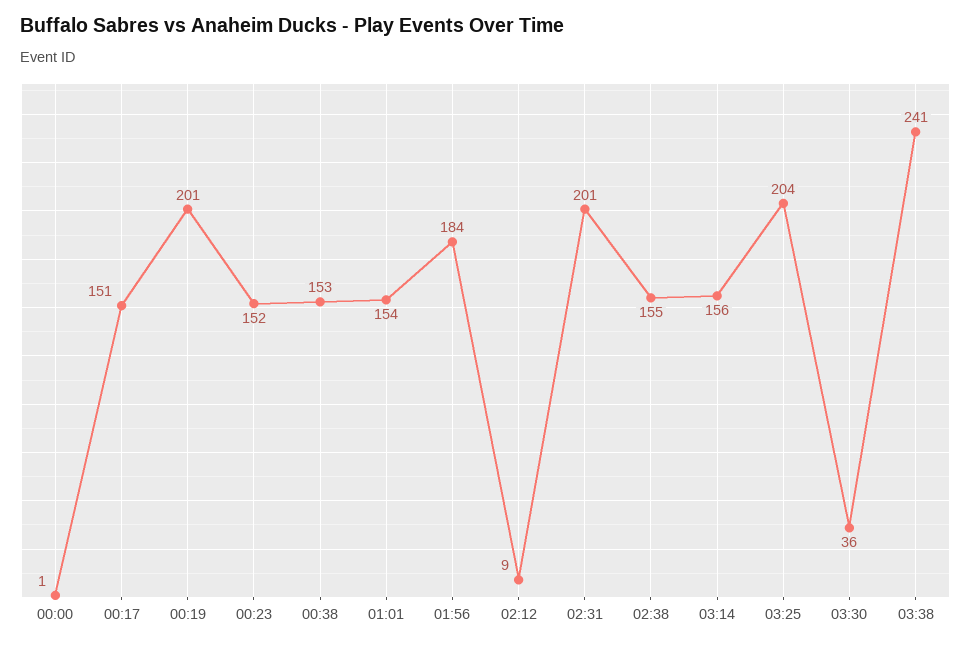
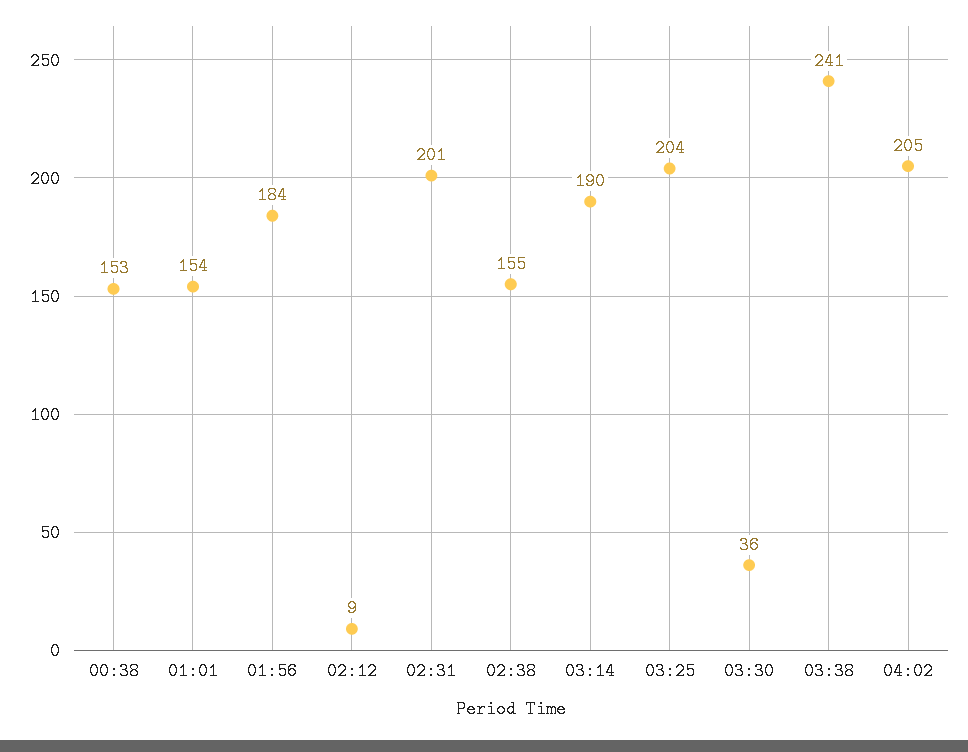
00:00: 1 -> none
00:17: 151 -> none
00:19: 201 -> none
00:23: 152 -> none
03:14: 156 -> 190
04:02: none -> 205

